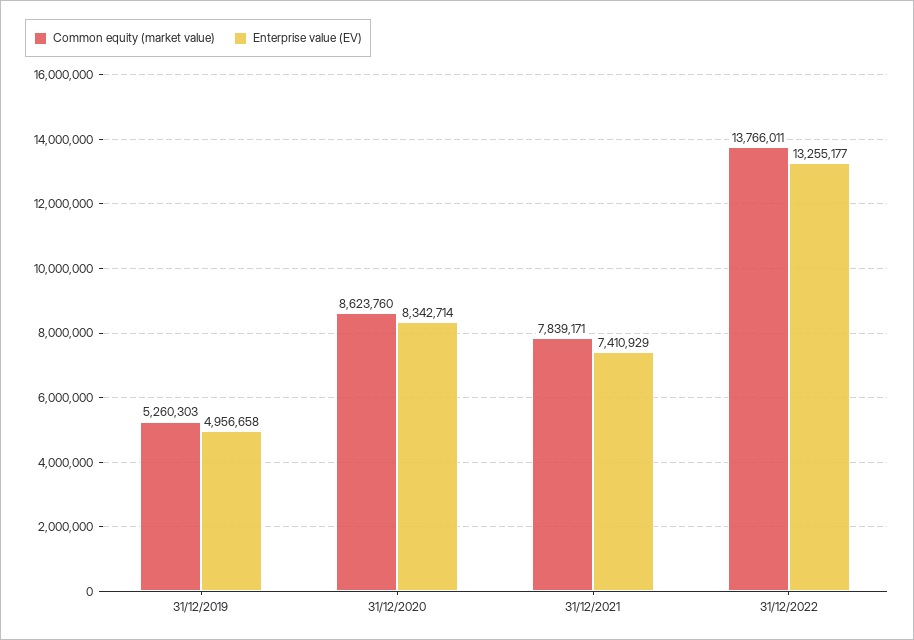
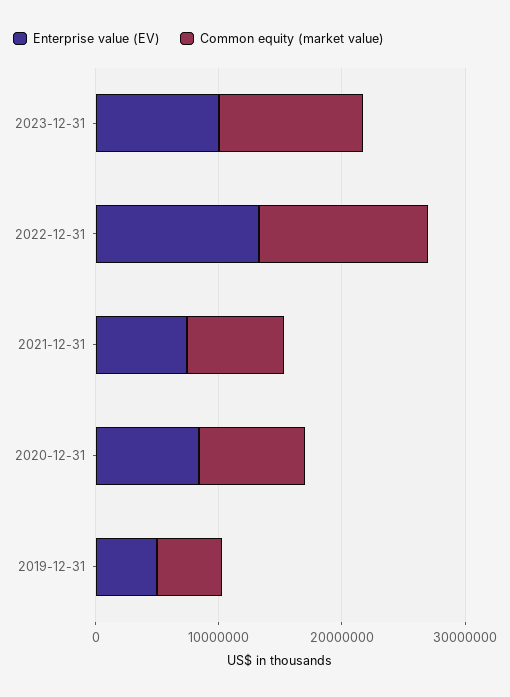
Enterprise value (EV), 2023-12-31: none -> 10000000
Common equity (market value), 2023-12-31: none -> 12000000

